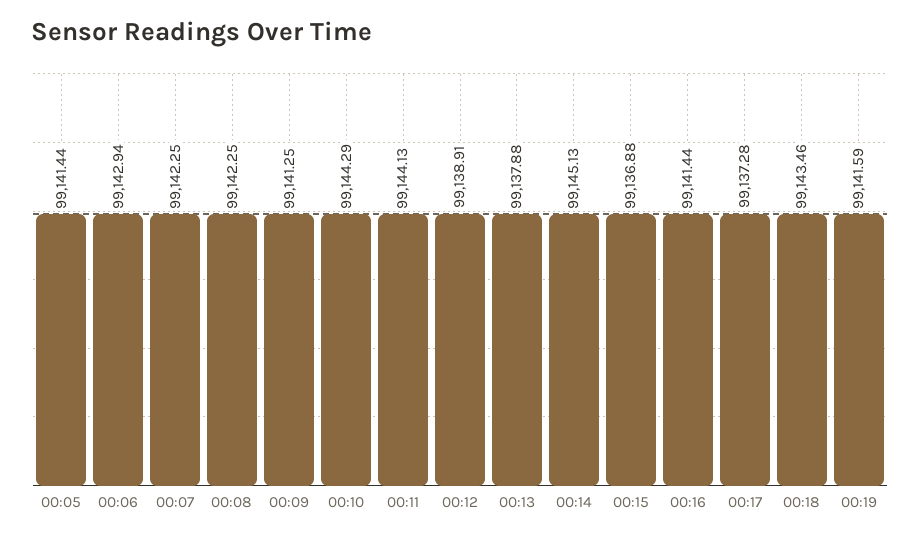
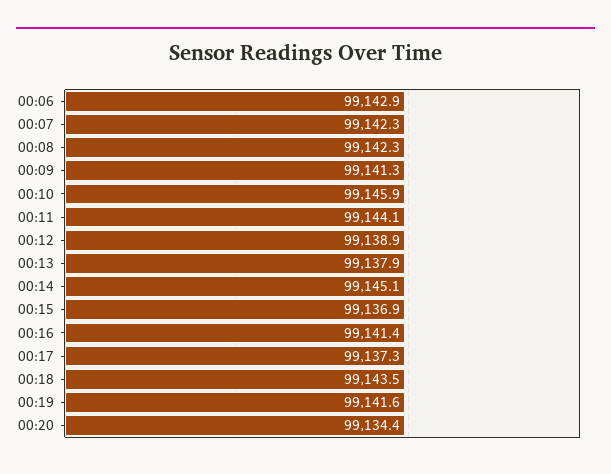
00:05: 99141.44 -> none
00:10: 99144.29 -> 99145.9
00:20: none -> 99134.4

